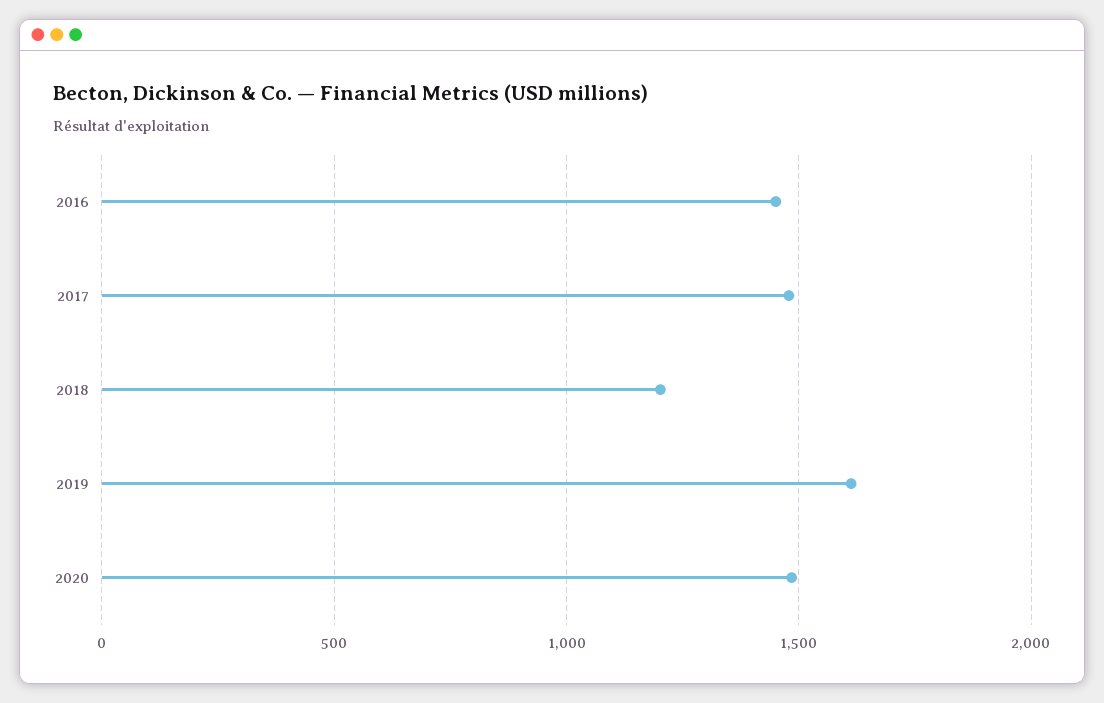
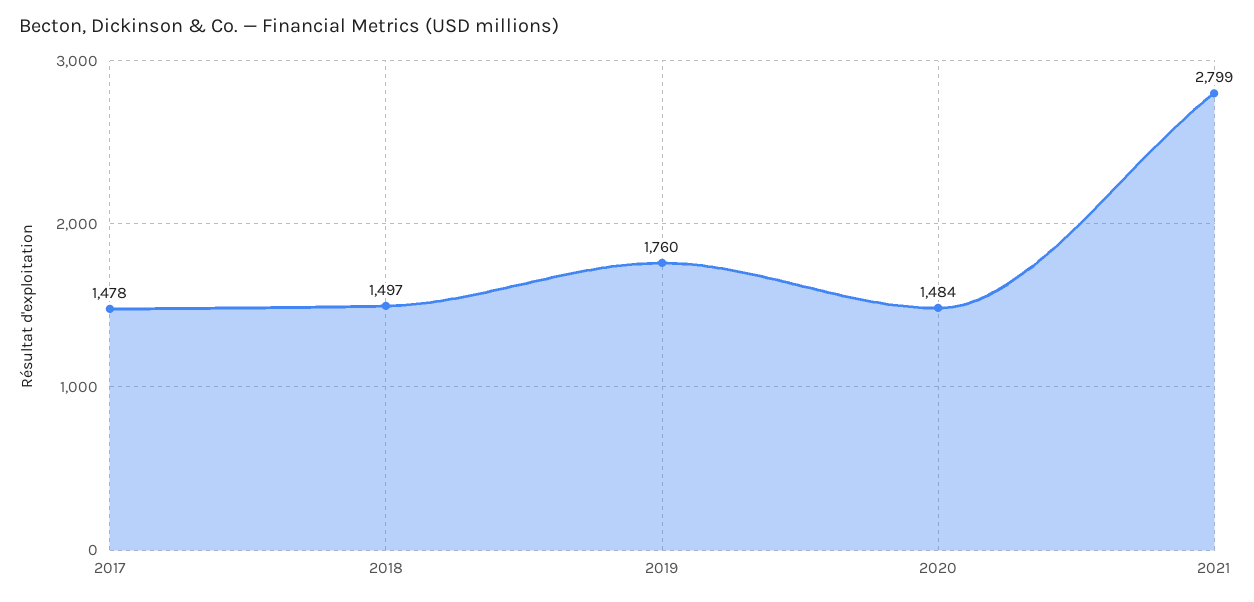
2016: 1450 -> none
2018: 1200 -> 1497
2019: 1600 -> 1760
2021: none -> 2799

